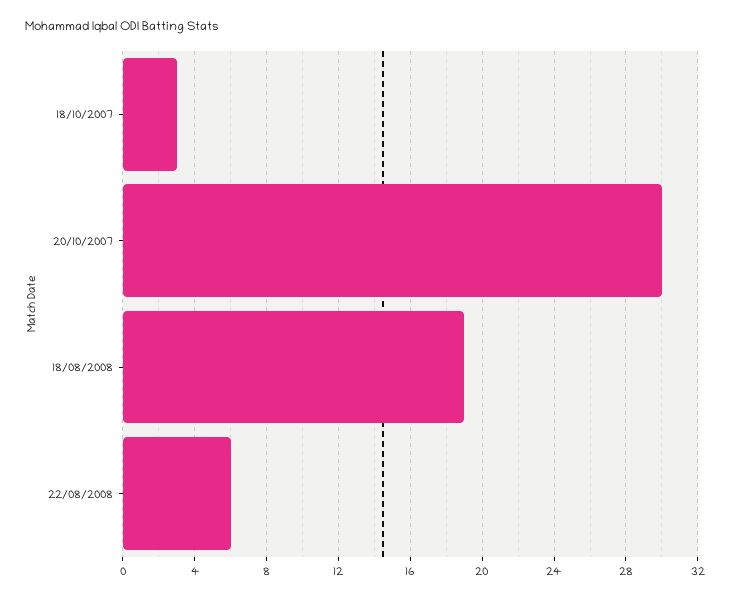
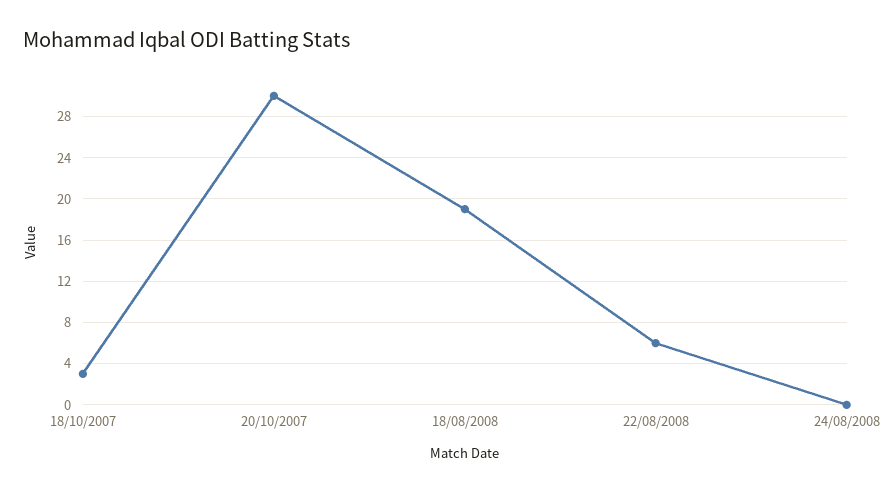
24/08/2008: none -> 0

